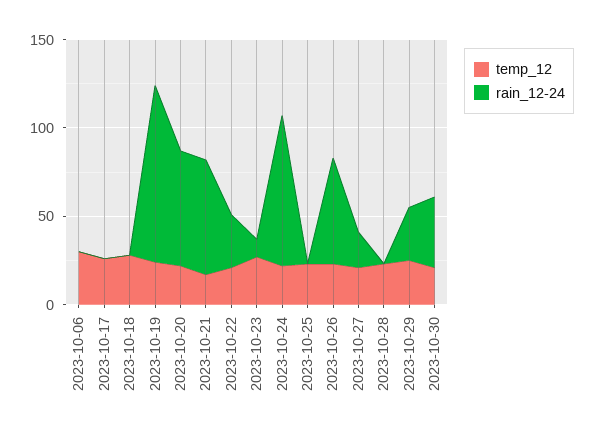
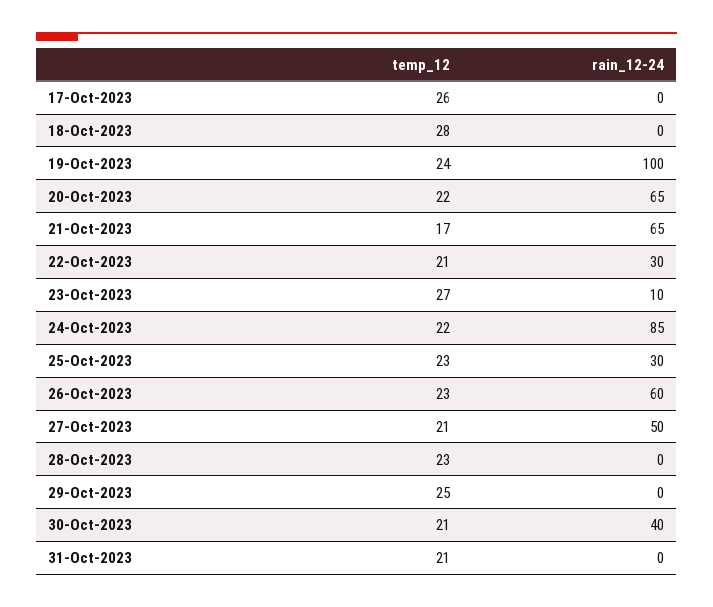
temp_12, 2023-10-06: 30 -> none
rain_12-24, 2023-10-06: 0 -> none
rain_12-24, 2023-10-25: 0 -> 30
rain_12-24, 2023-10-27: 20 -> 50
rain_12-24, 2023-10-29: 30 -> 0
temp_12, 31-Oct-2023: none -> 21
rain_12-24, 31-Oct-2023: none -> 0

